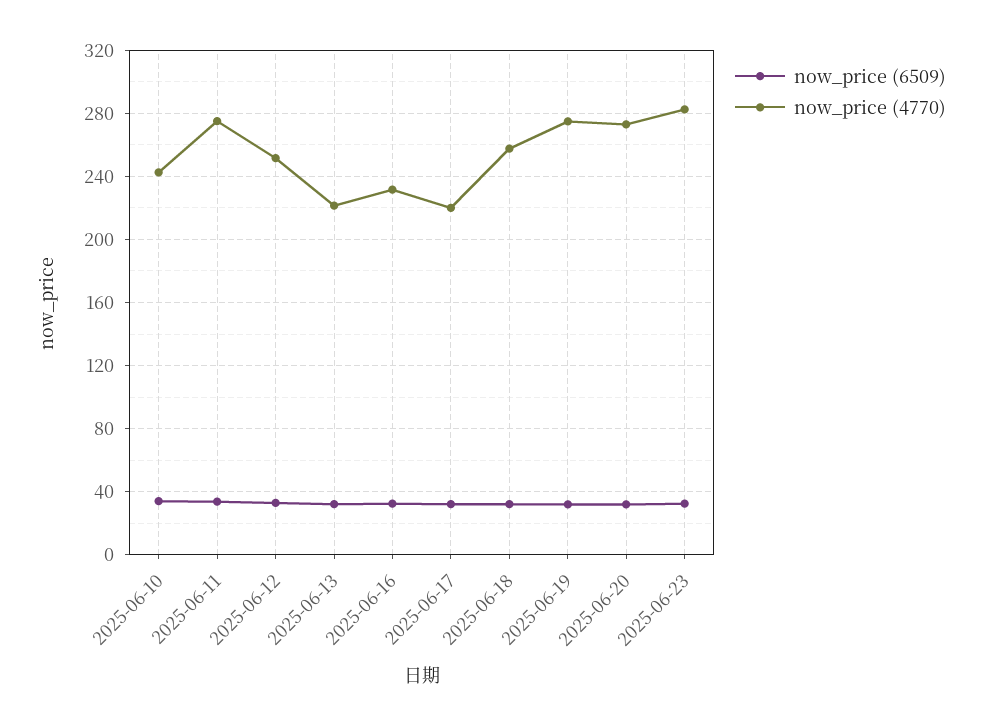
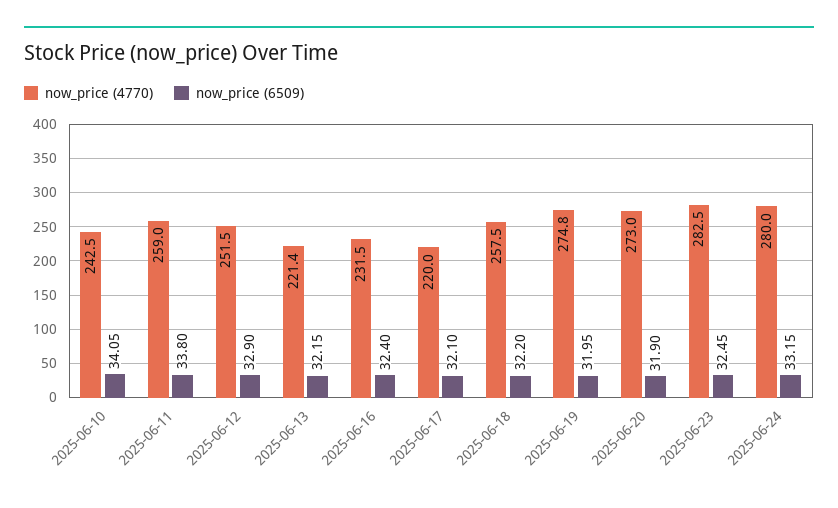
now_price (4770), 2025-06-11: 275 -> 259
now_price (4770), 2025-06-24: none -> 280
now_price (6509), 2025-06-24: none -> 33.15

